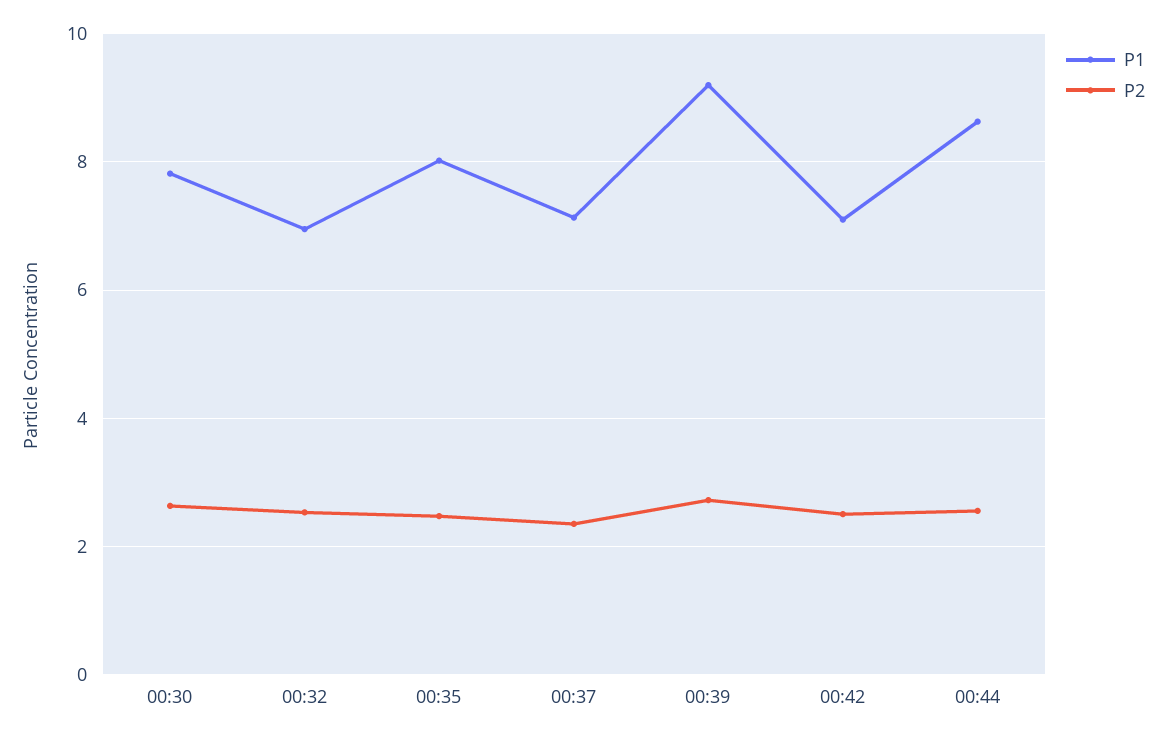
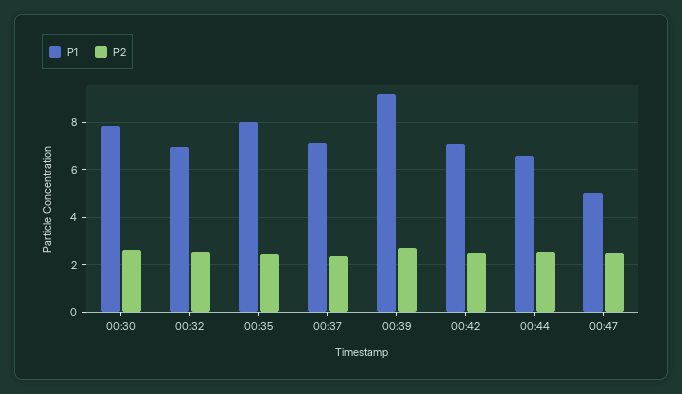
P1, 00:44: 8.6 -> 6.5
P1, 00:47: none -> 5
P2, 00:47: none -> 2.5

